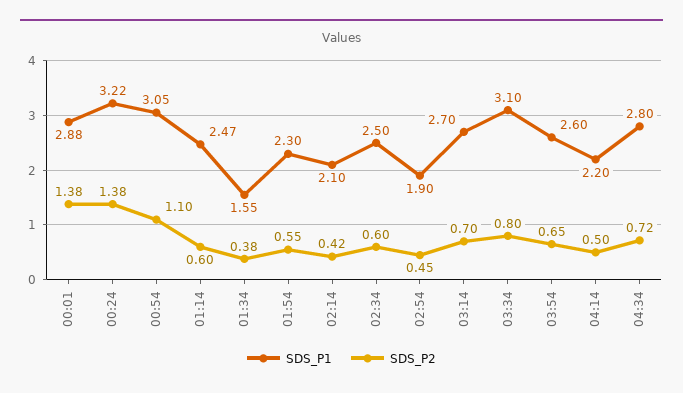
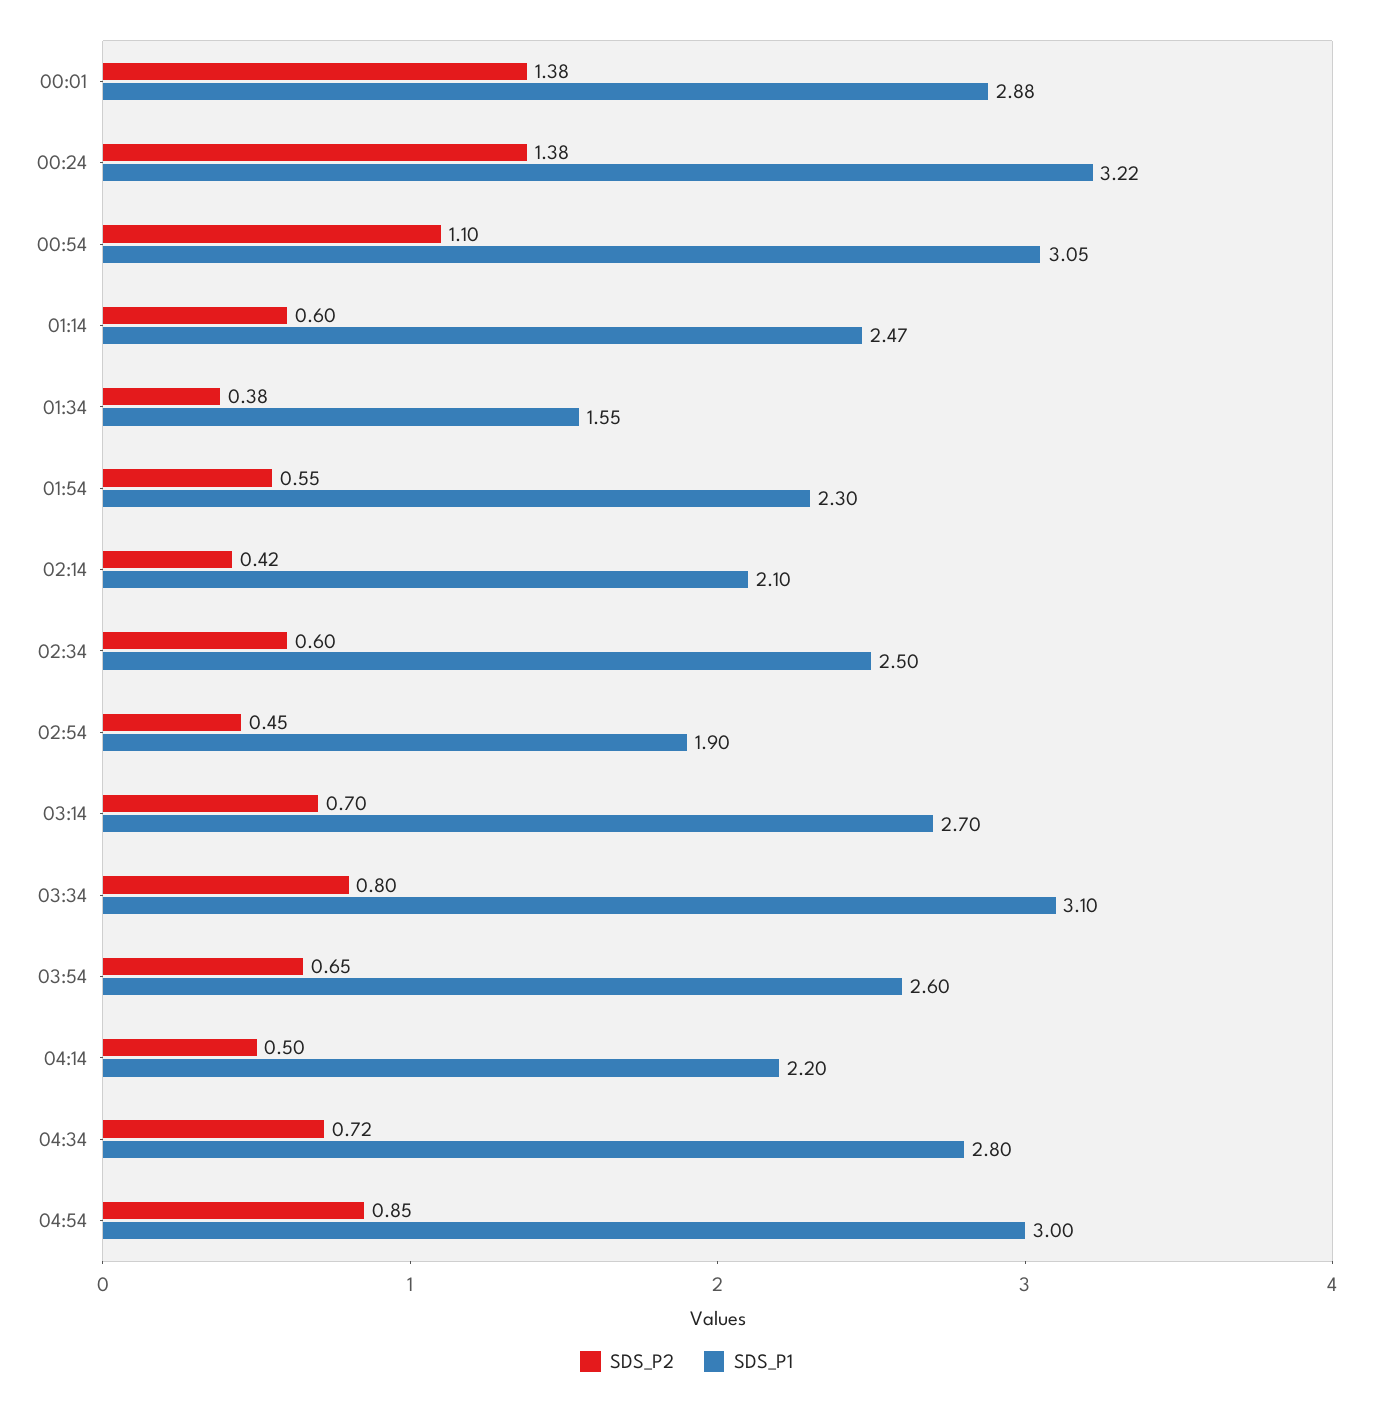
SDS_P2, 04:54: none -> 0.85
SDS_P1, 04:54: none -> 3

